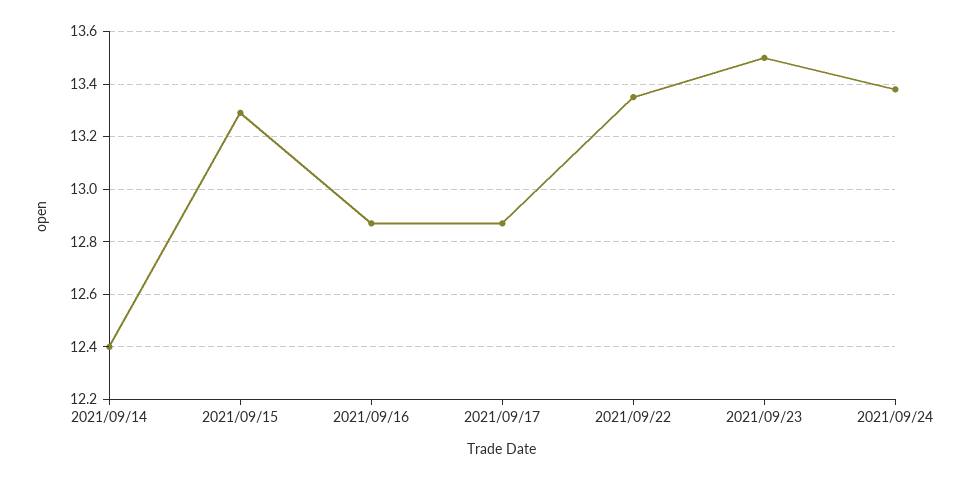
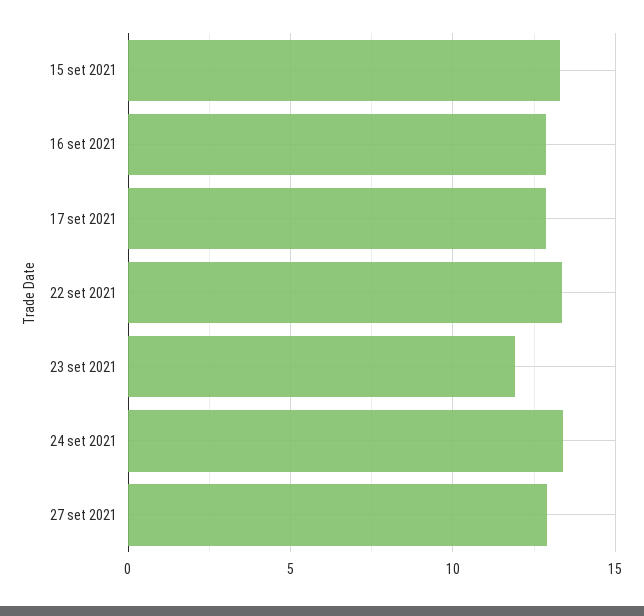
2021/09/14: 12.4 -> none
2021/09/23: 13.5 -> 12
27 set 2021: none -> 13

